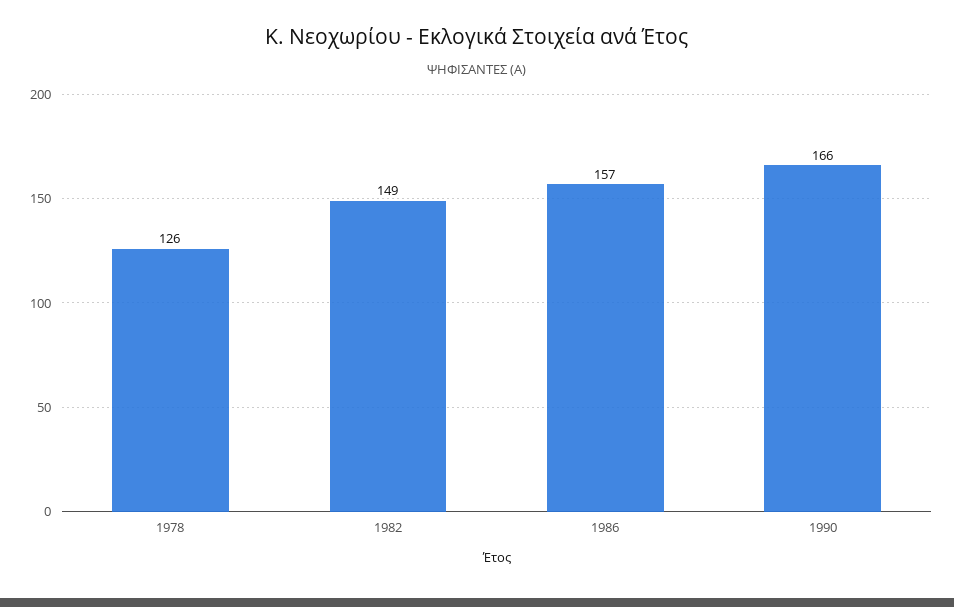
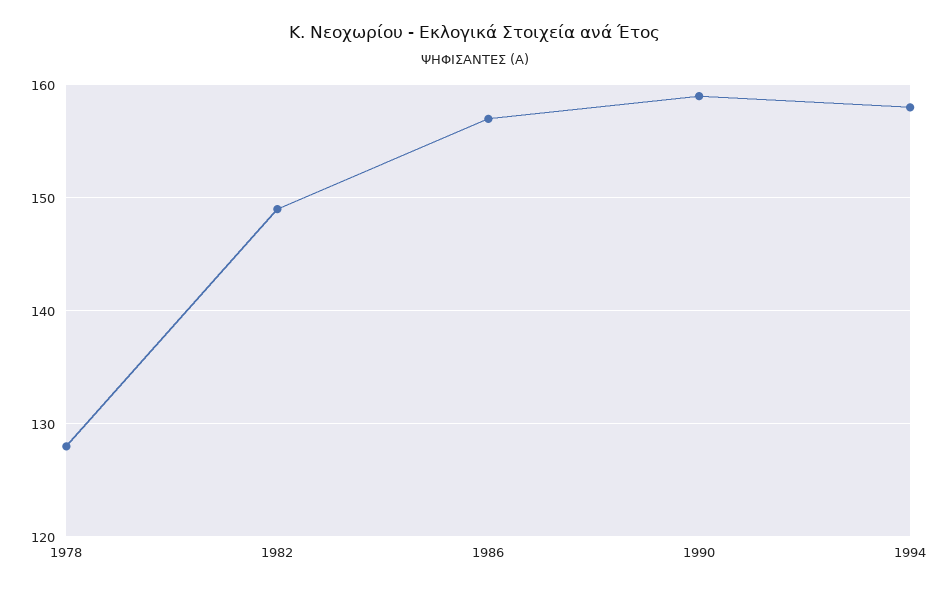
1978: 126 -> 128
1990: 166 -> 159
1994: none -> 158

